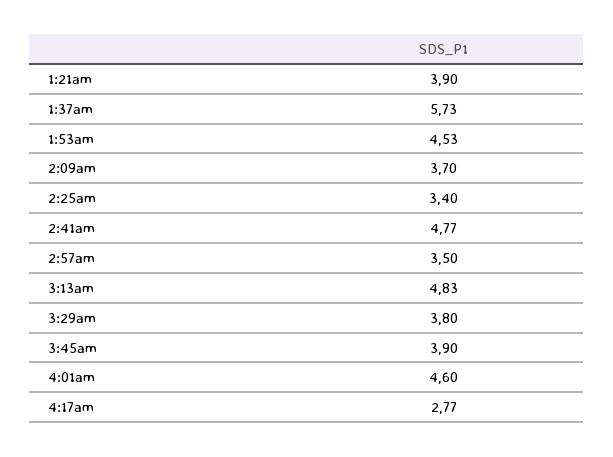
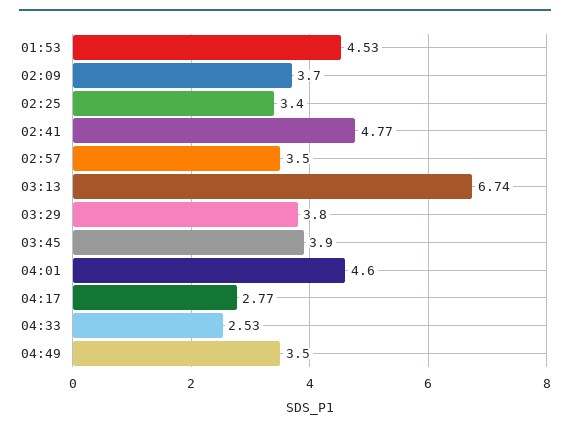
1:21am: 3.9 -> none
1:37am: 5.73 -> none
3:13am: 4.83 -> 6.74
04:33: none -> 2.53
04:49: none -> 3.5

